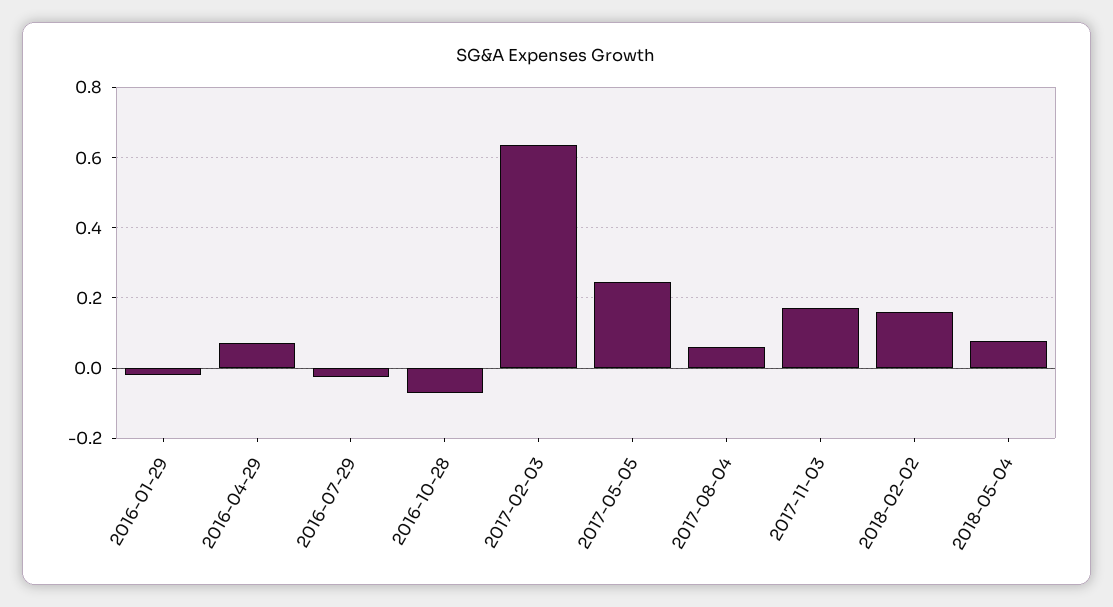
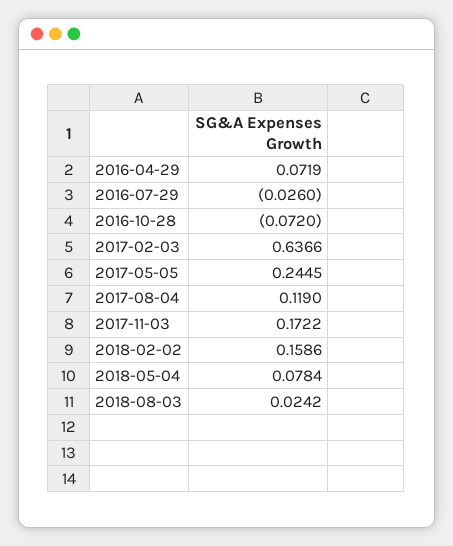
2016-01-29: -0.02 -> none
2017-08-04: 0.06 -> 0.119
2018-08-03: none -> 0.0242

